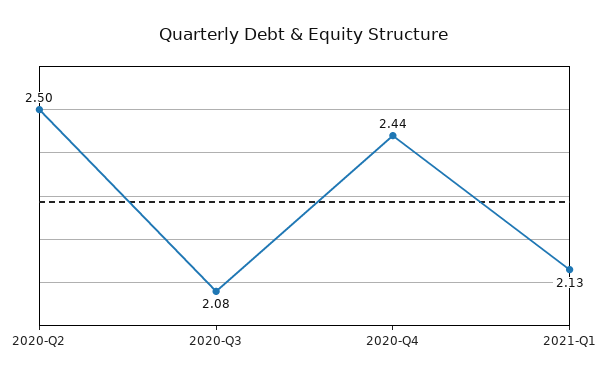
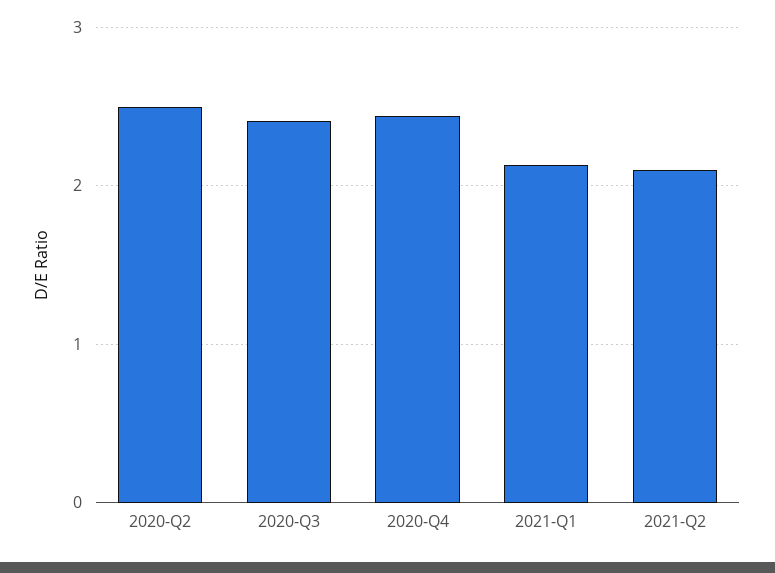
2020-Q3: 2.08 -> 2.4
2021-Q2: none -> 2.1

